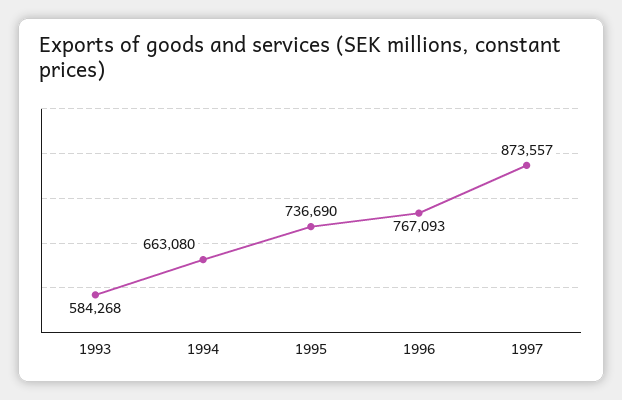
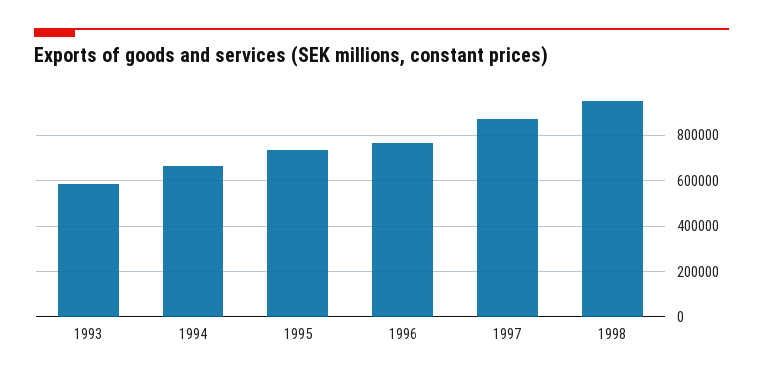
1998: none -> 950000

